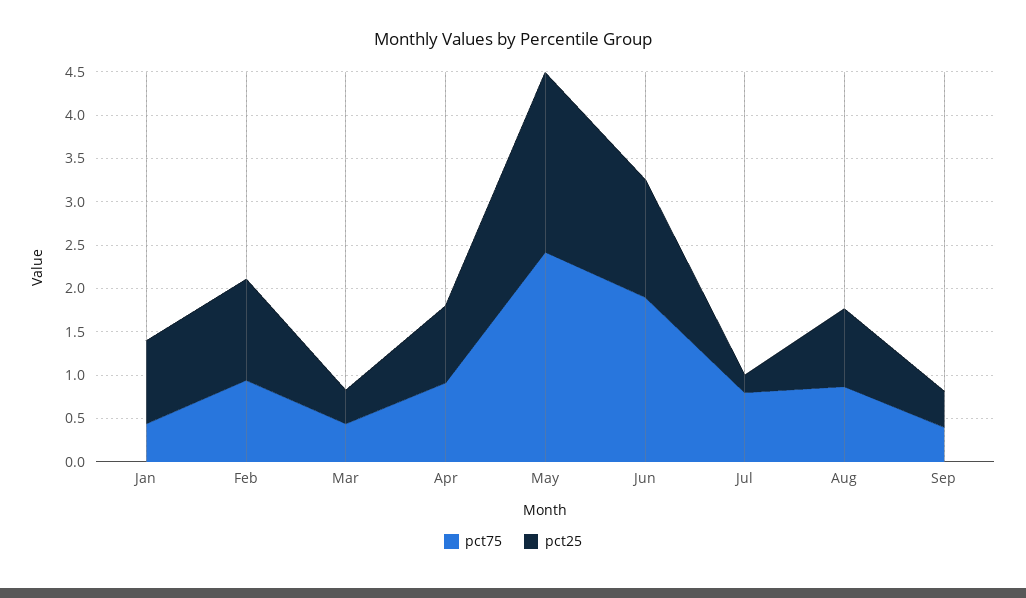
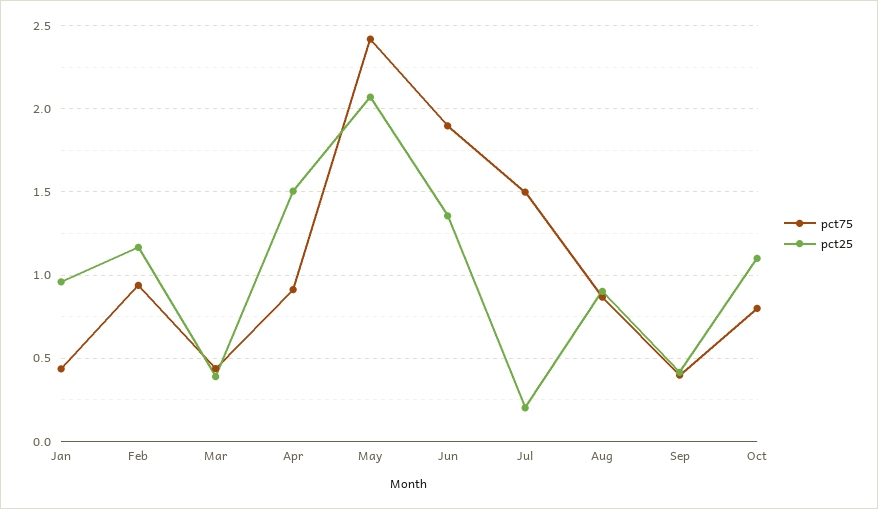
pct25, Apr: 0.9 -> 1.5
pct75, Jul: 0.8 -> 1.5
pct75, Oct: none -> 0.8
pct25, Oct: none -> 1.1

